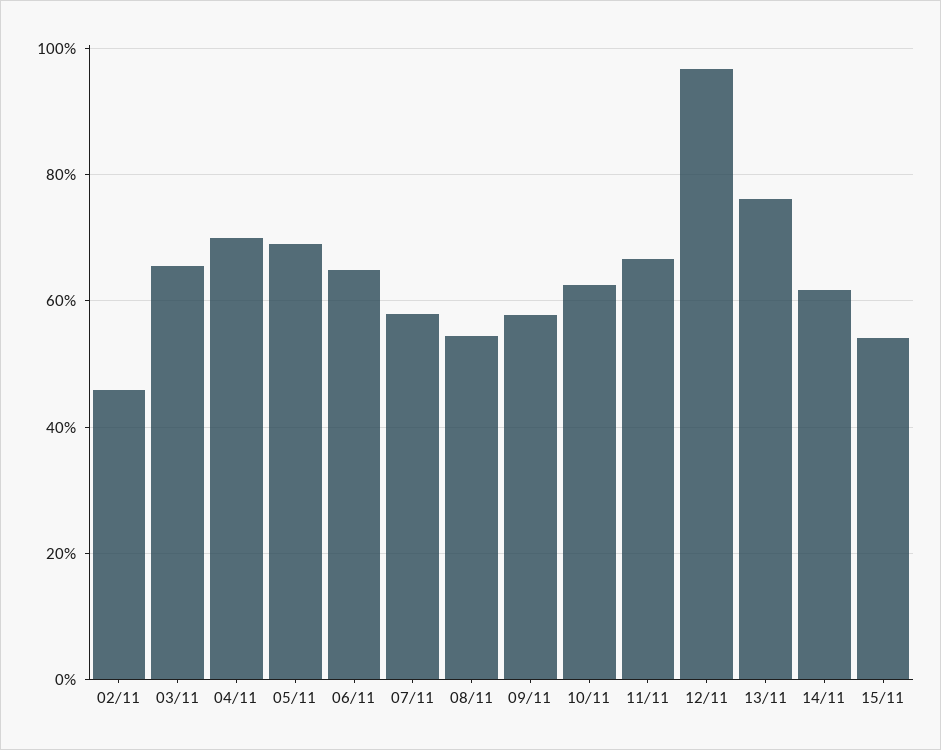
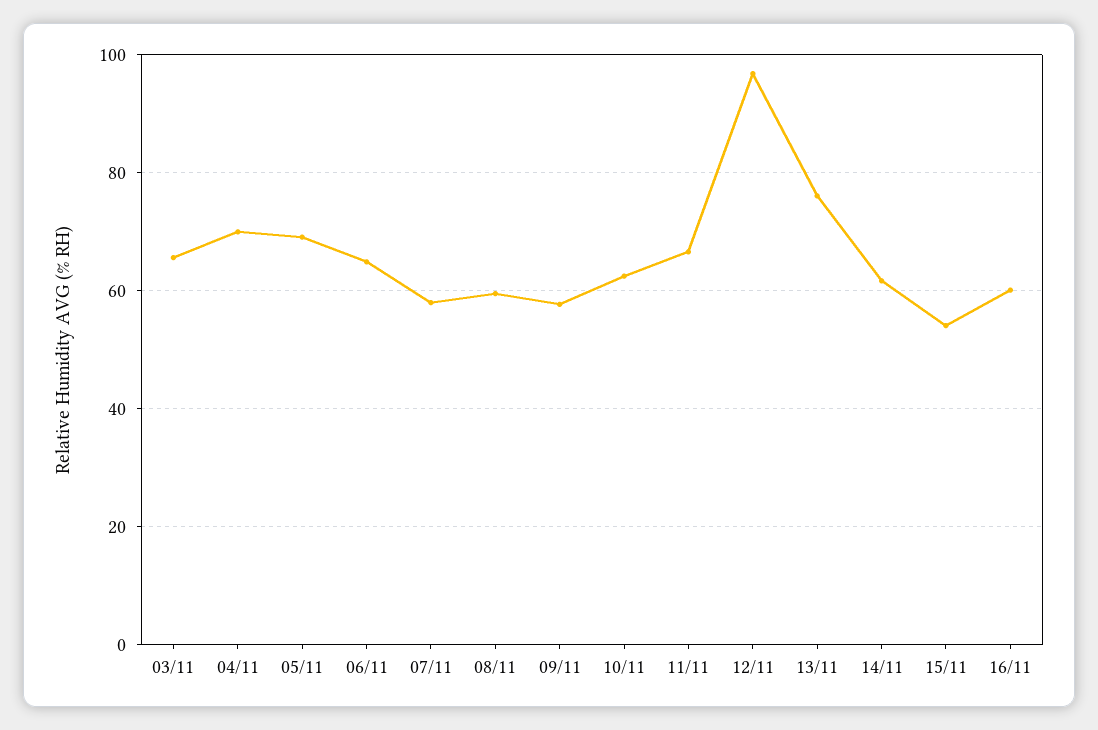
02/11: 46 -> none
08/11: 54 -> 60
16/11: none -> 60

